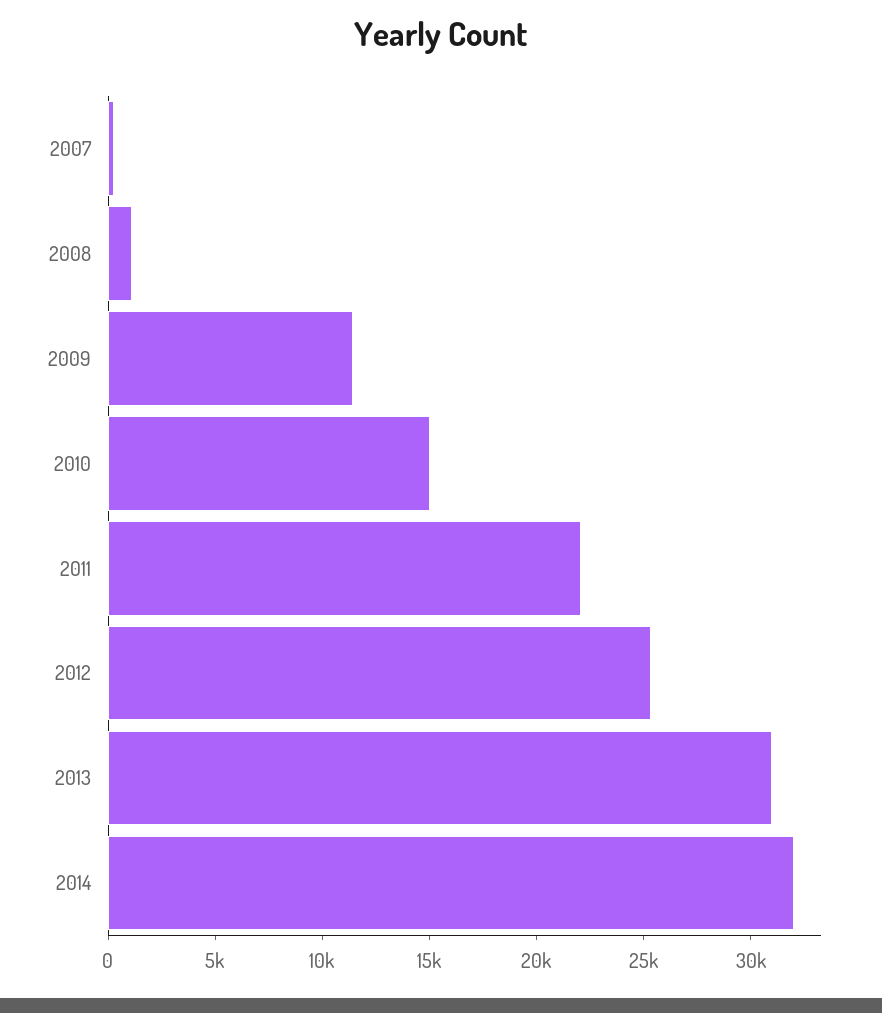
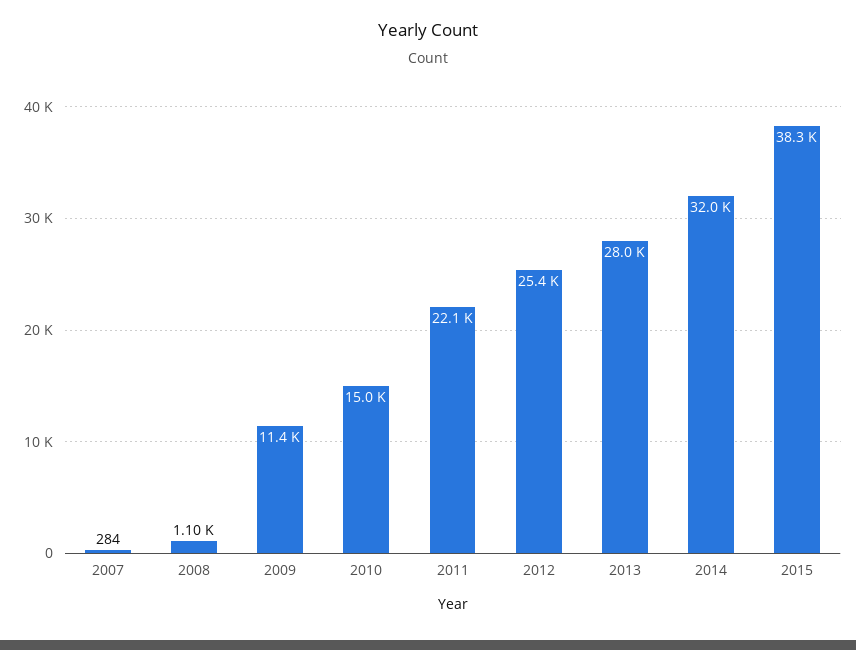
2013: 31000 -> 28000
2015: none -> 38300

